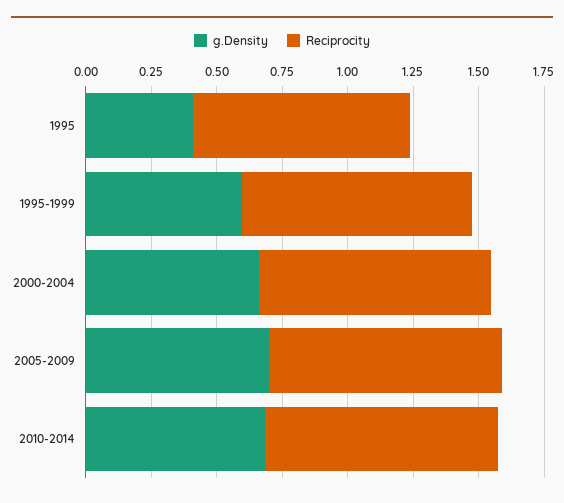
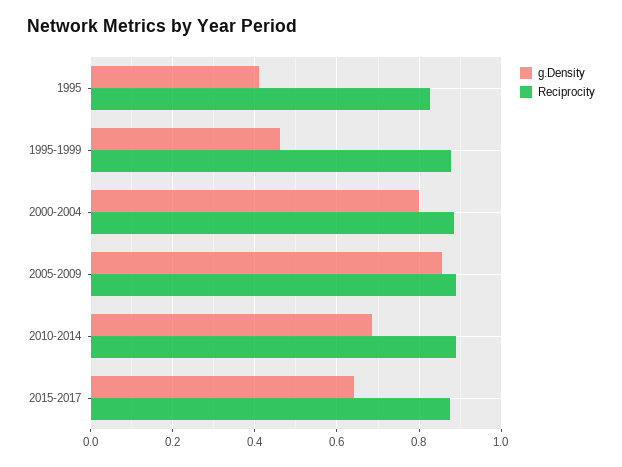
g.Density, 1995-1999: 0.6 -> 0.46
g.Density, 2000-2004: 0.65 -> 0.8
g.Density, 2005-2009: 0.7 -> 0.86
g.Density, 2015-2017: none -> 0.64
Reciprocity, 2015-2017: none -> 0.88

